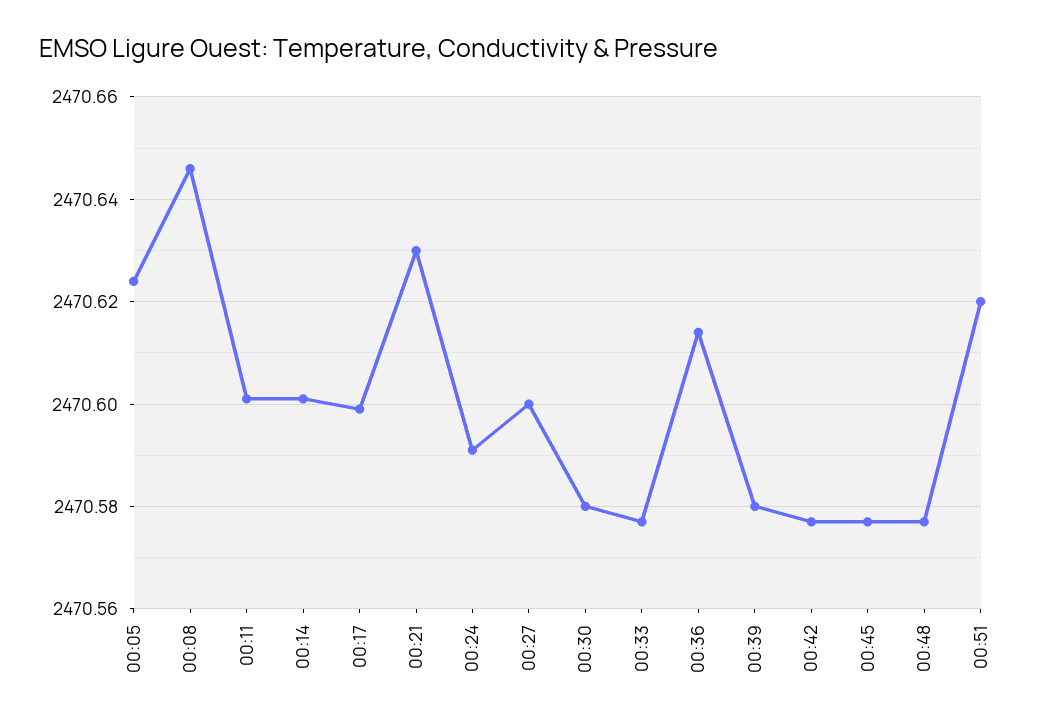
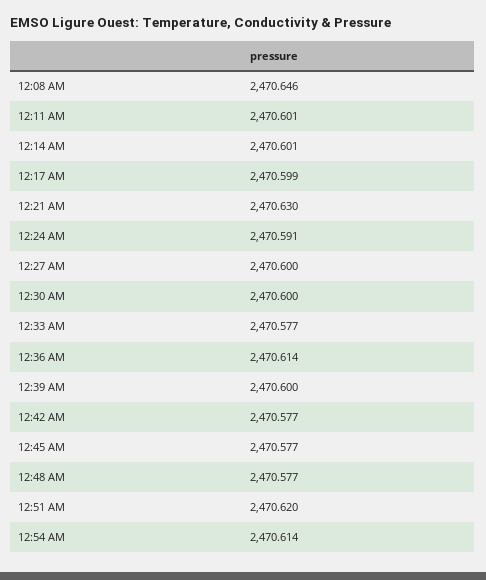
00:05: 2470.625 -> none
00:30: 2470.58 -> 2470.6
00:39: 2470.58 -> 2470.6
12:54 AM: none -> 2470.614

